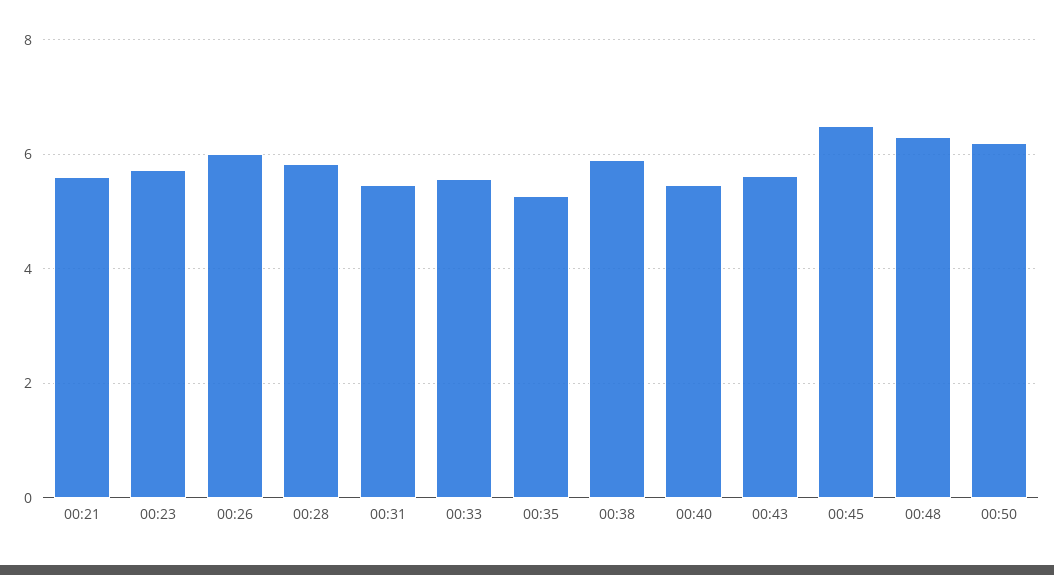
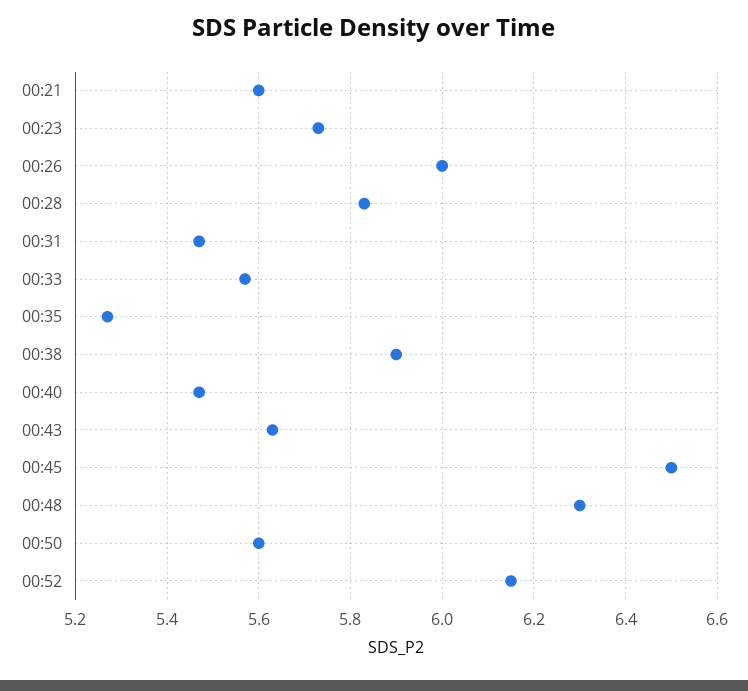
00:50: 6.2 -> 5.6
00:52: none -> 6.15

